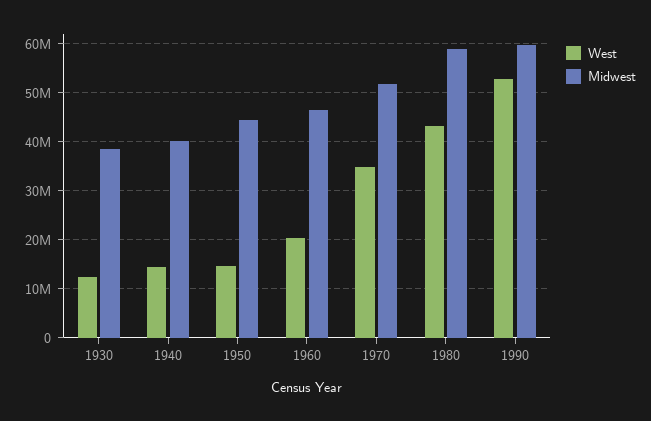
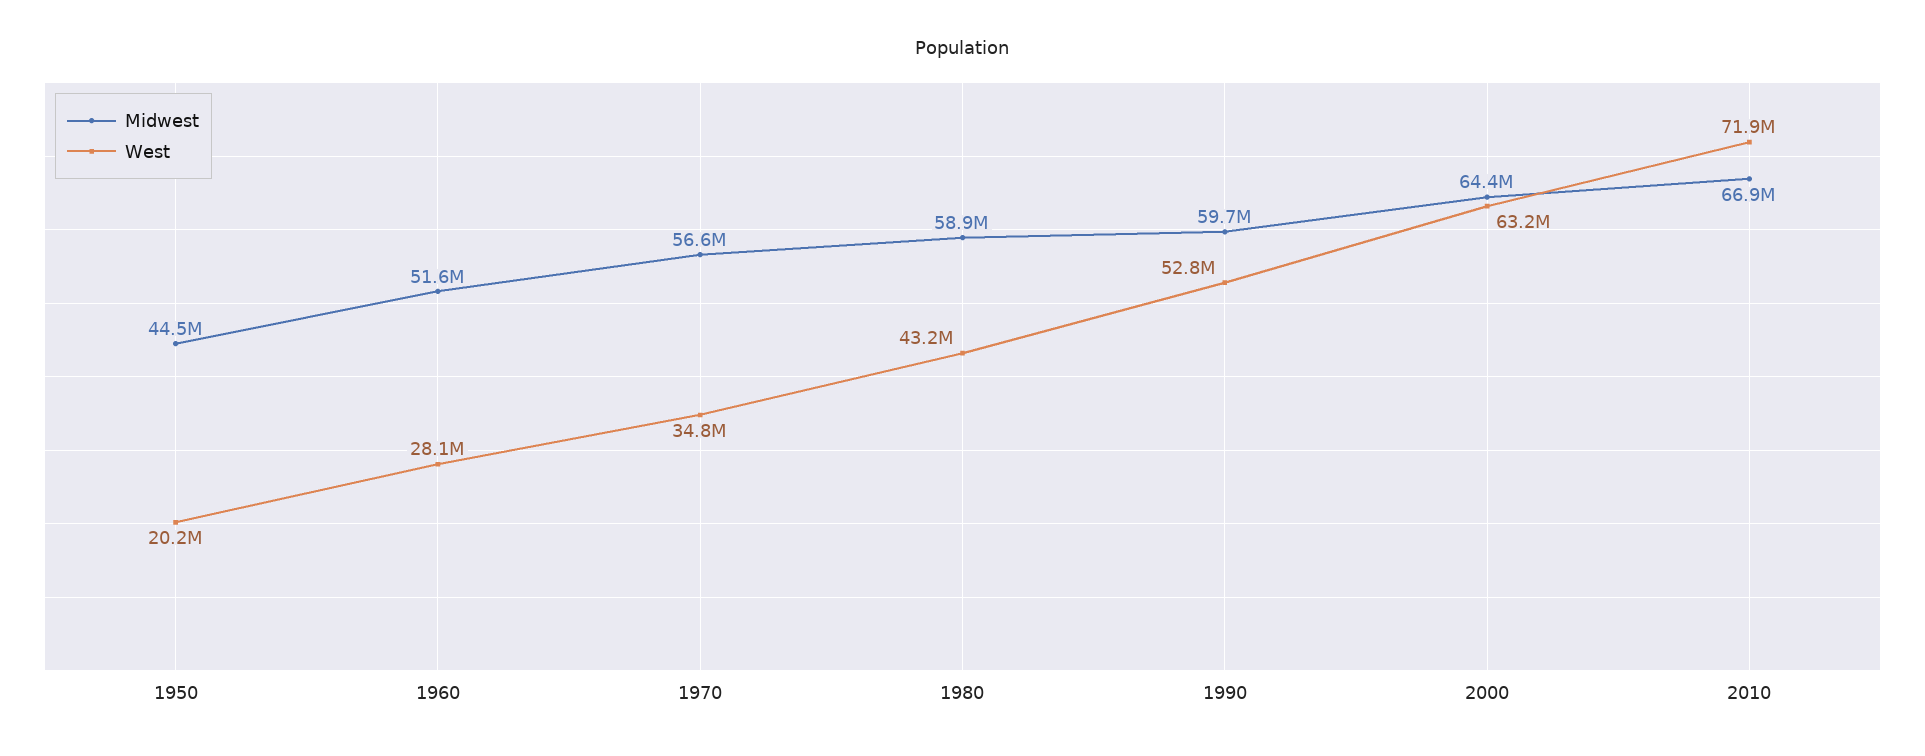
West, 1930: 12000000 -> none
Midwest, 1930: 38000000 -> none
West, 1940: 14000000 -> none
Midwest, 1940: 40000000 -> none
West, 1950: 14000000 -> 20200000
West, 1960: 20000000 -> 28100000
Midwest, 1960: 46000000 -> 51600000
Midwest, 1970: 52000000 -> 56600000
Midwest, 2000: none -> 64400000
West, 2000: none -> 63200000
Midwest, 2010: none -> 66900000
West, 2010: none -> 71900000

